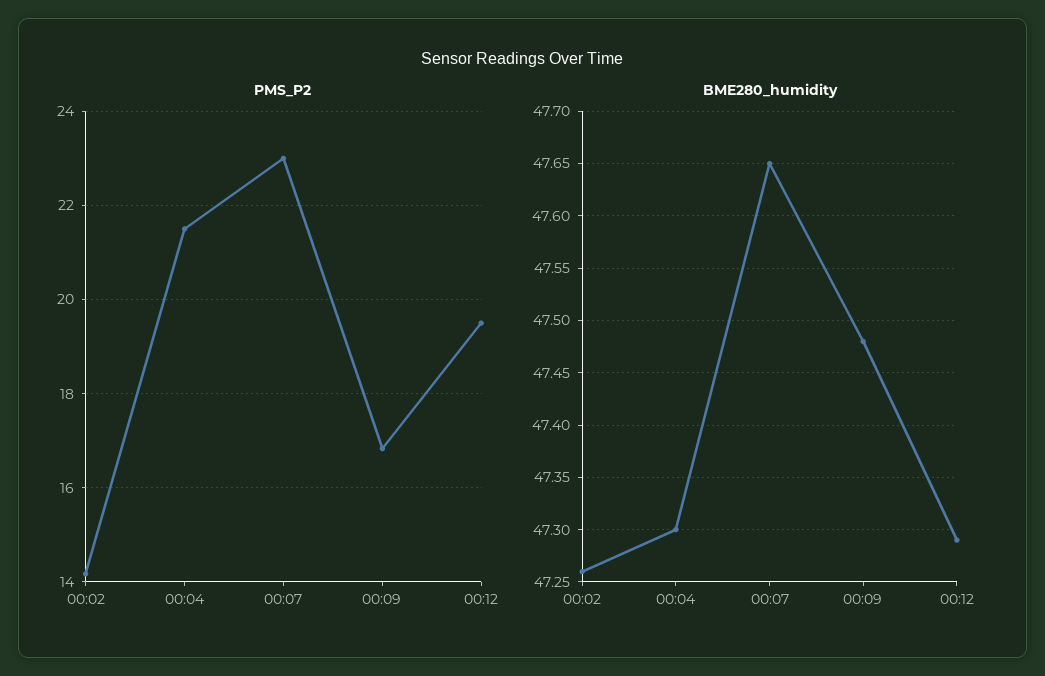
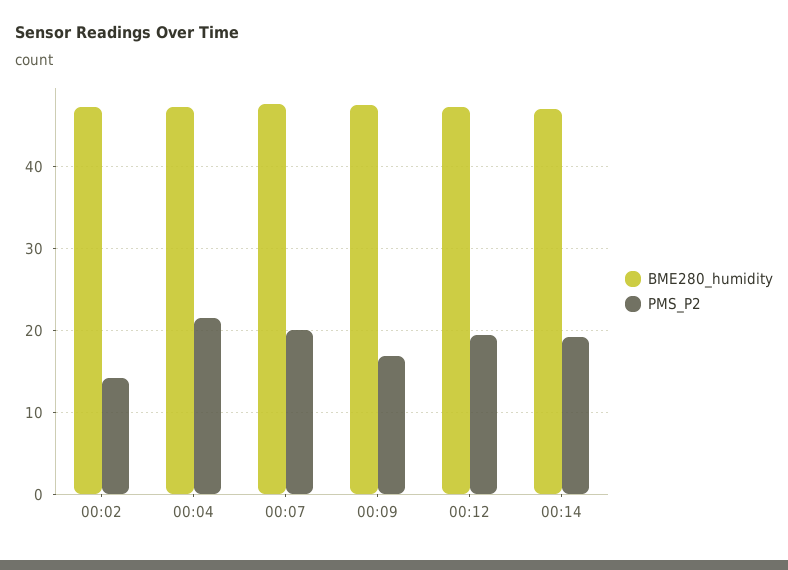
PMS_P2, 00:07: 23 -> 20
BME280_humidity, 00:14: none -> 47
PMS_P2, 00:14: none -> 19

